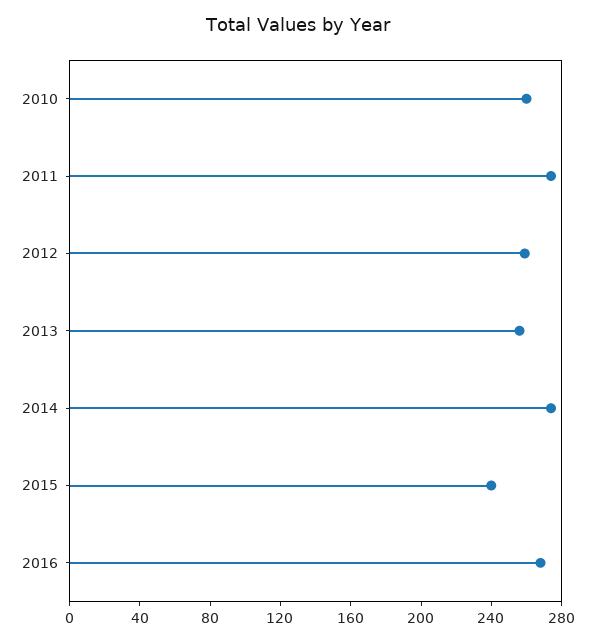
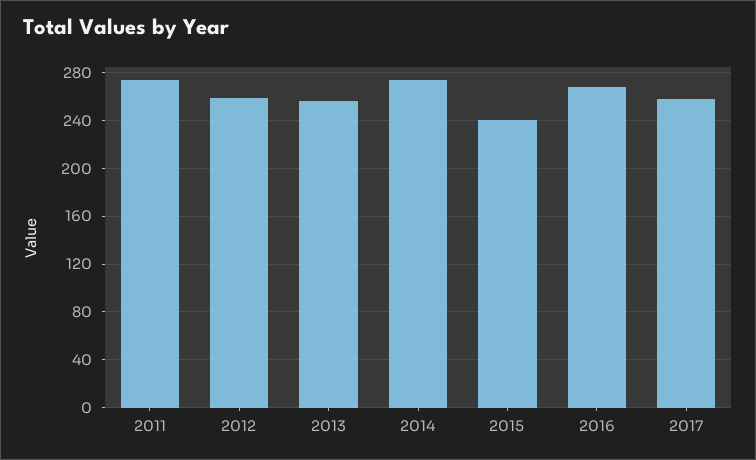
2010: 260 -> none
2017: none -> 260

